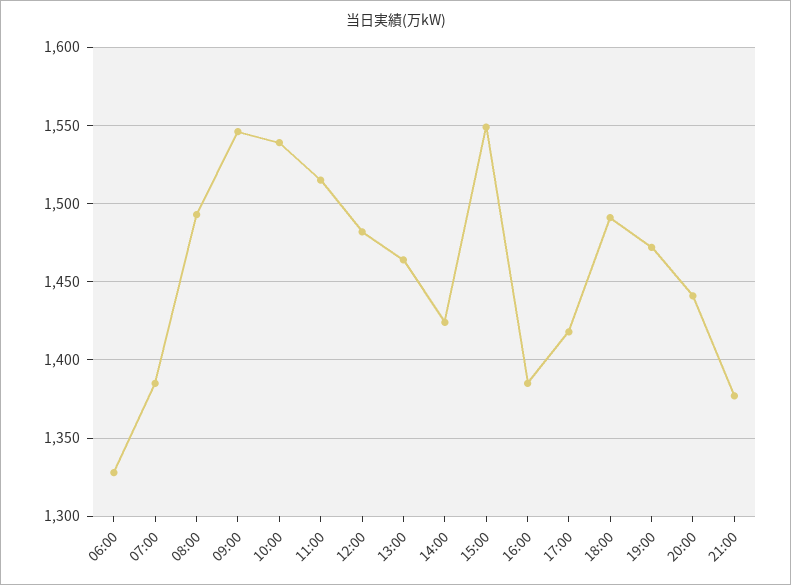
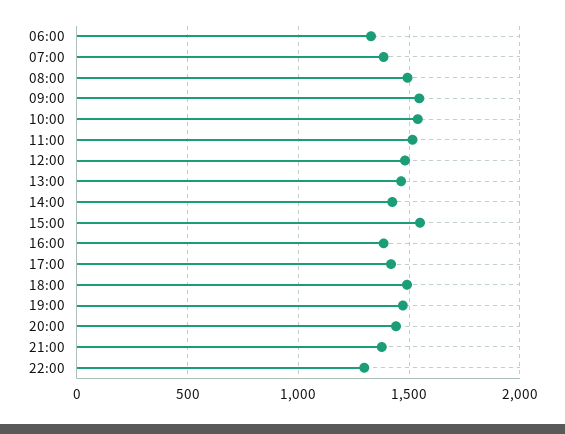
22:00: none -> 1300

